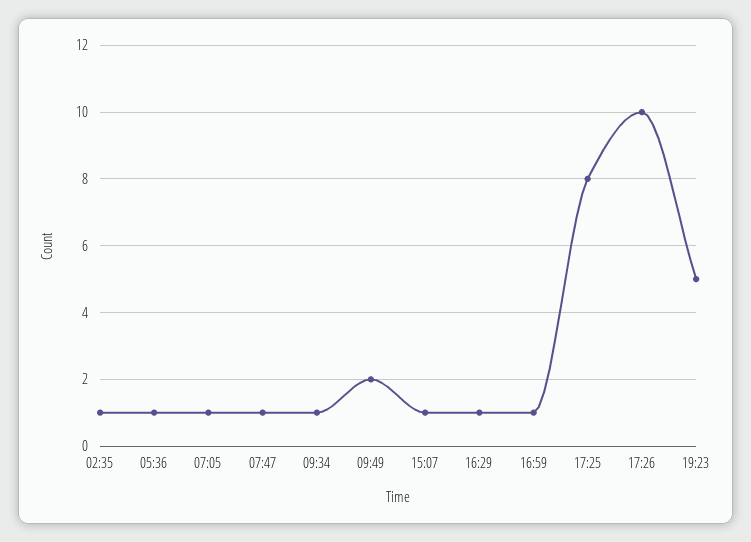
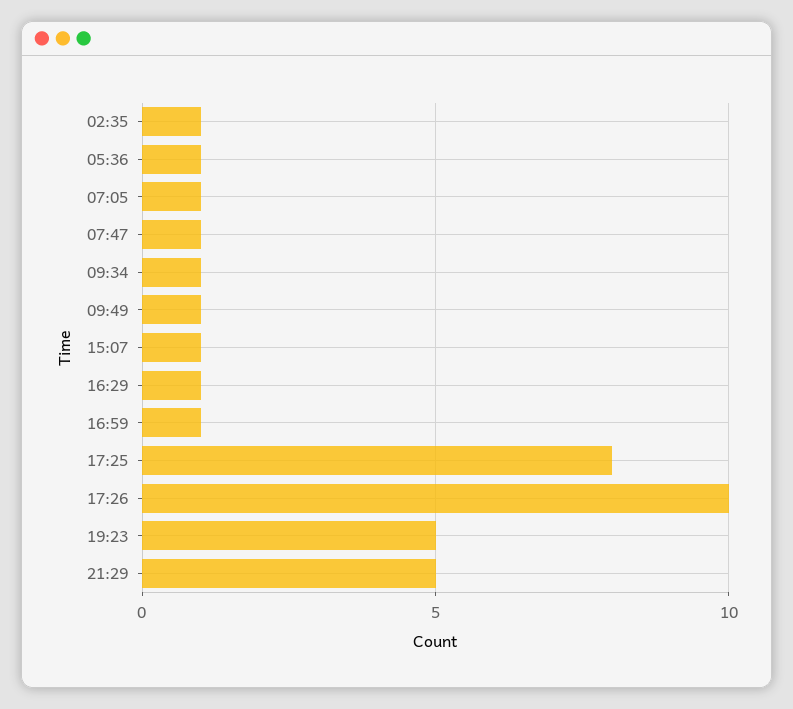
09:49: 2 -> 1
21:29: none -> 5

